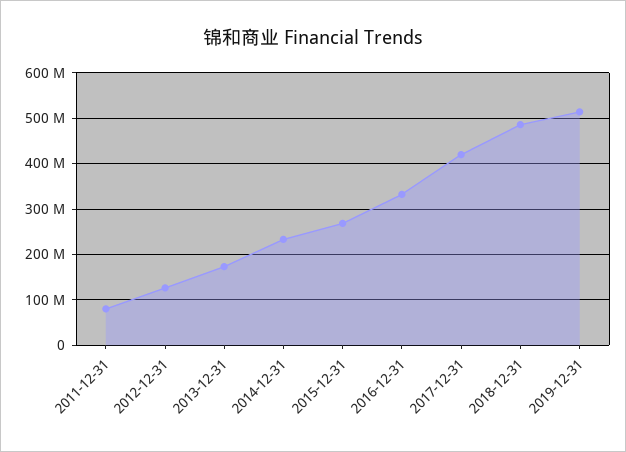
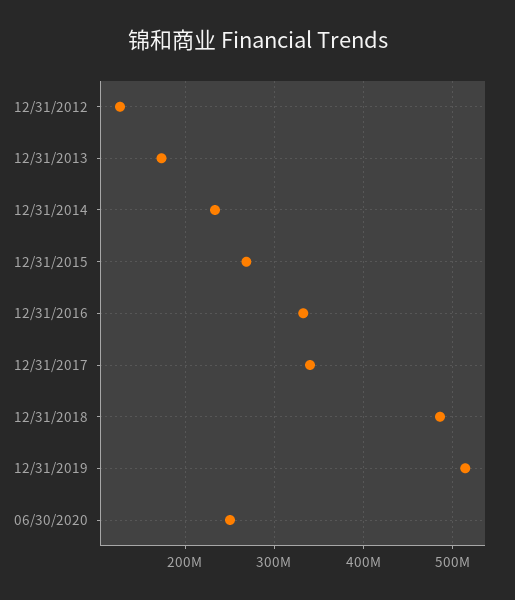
2011-12-31: 80000000 -> none
2017-12-31: 420000000 -> 340000000
06/30/2020: none -> 250000000

